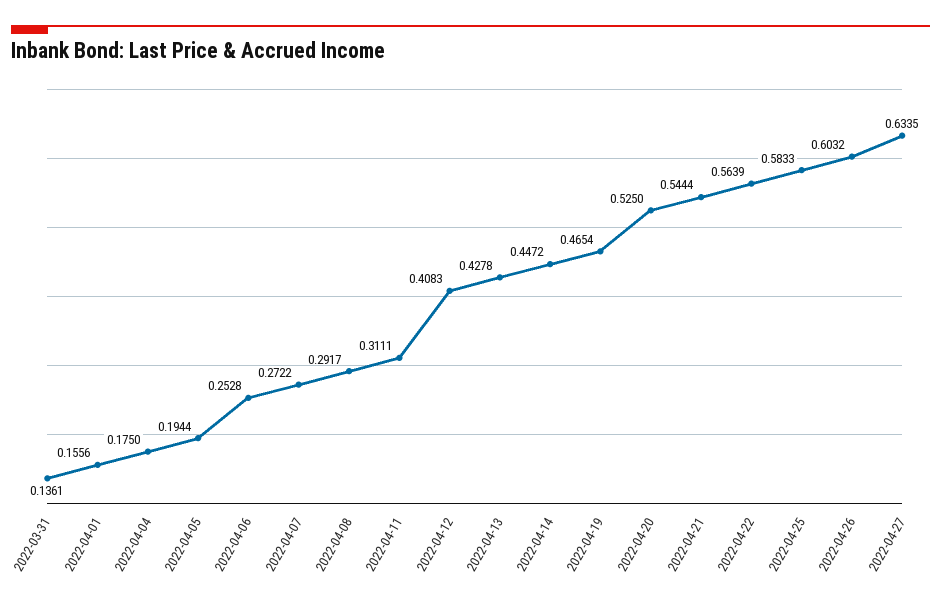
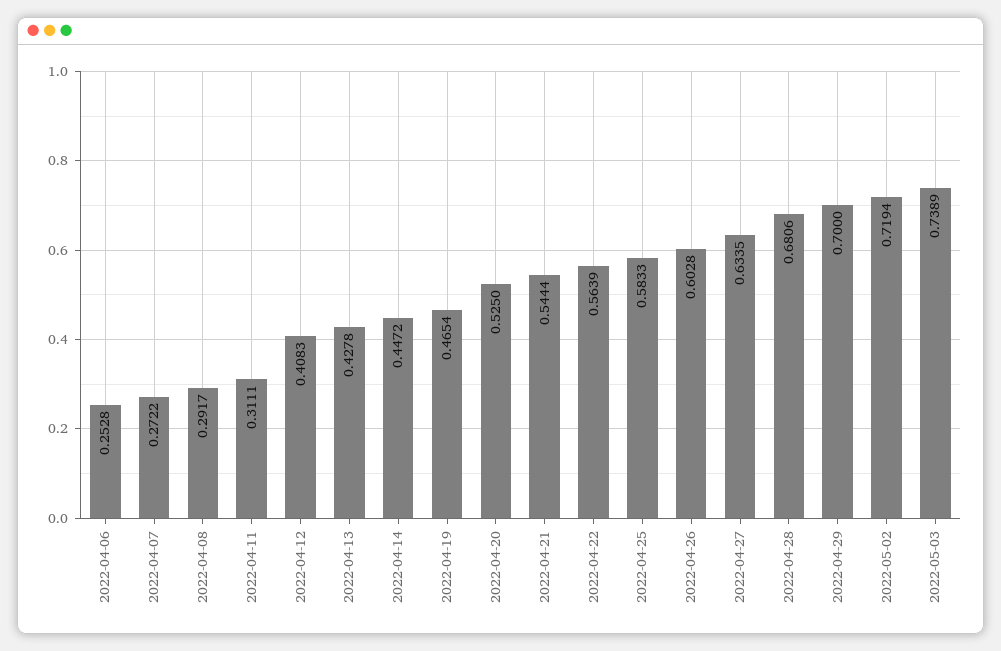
2022-03-31: 0.1361 -> none
2022-04-01: 0.1556 -> none
2022-04-04: 0.175 -> none
2022-04-05: 0.1944 -> none
2022-04-26: 0.6032 -> 0.6028
2022-04-28: none -> 0.6806
2022-04-29: none -> 0.7
2022-05-02: none -> 0.7194
2022-05-03: none -> 0.7389

